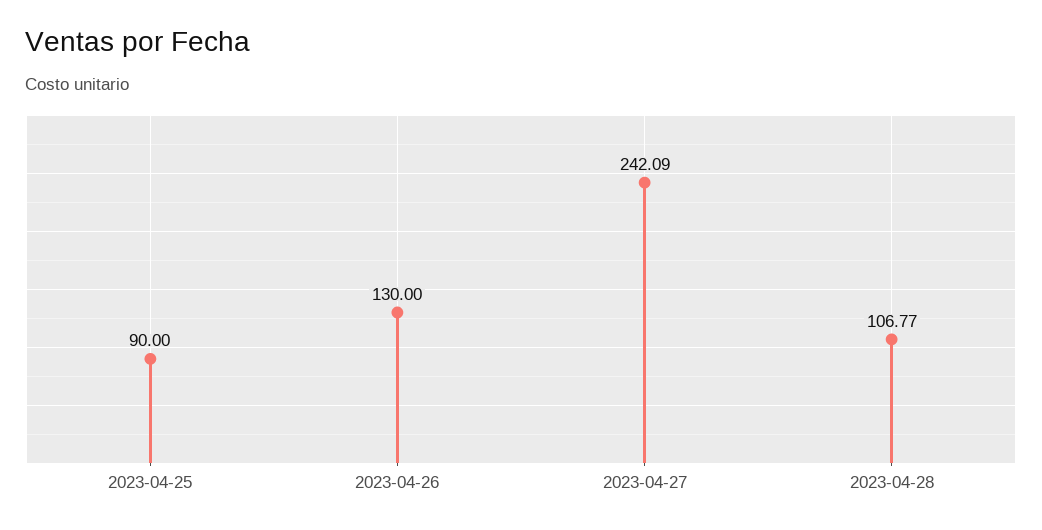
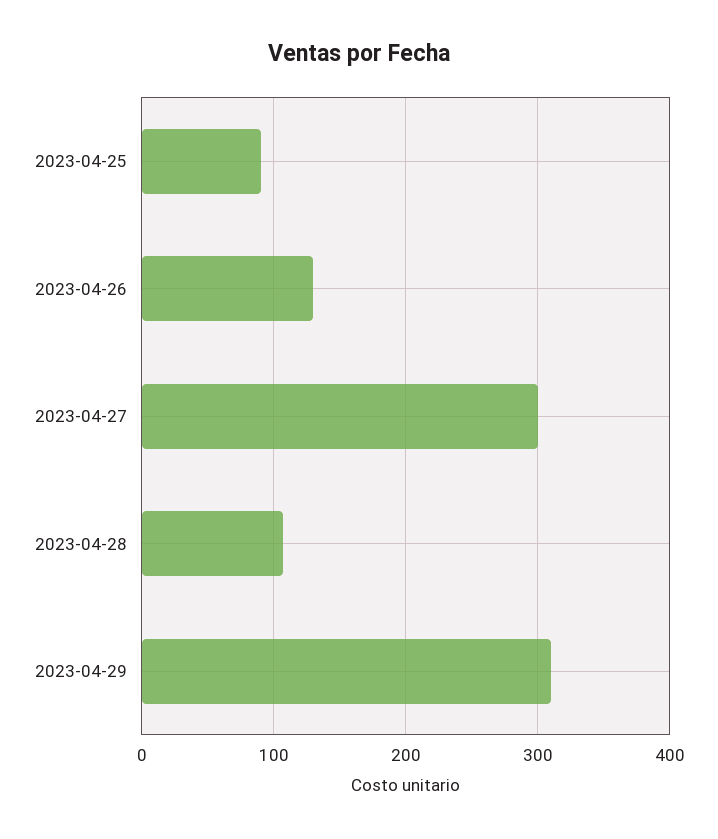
2023-04-27: 242.09 -> 300
2023-04-29: none -> 310

